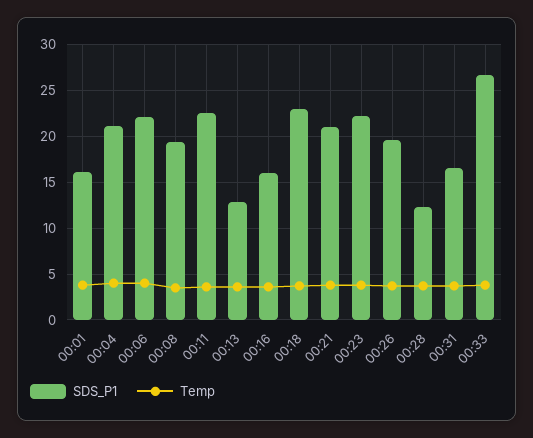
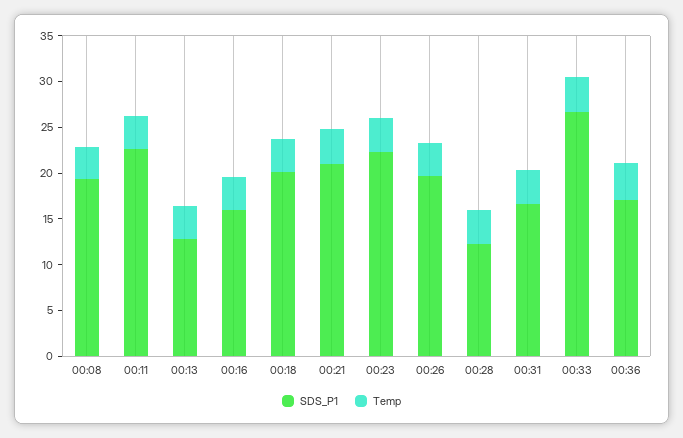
SDS_P1, 00:01: 16 -> none
Temp, 00:01: 4 -> none
SDS_P1, 00:04: 21 -> none
Temp, 00:04: 4 -> none
SDS_P1, 00:06: 22 -> none
Temp, 00:06: 4 -> none
SDS_P1, 00:18: 23 -> 20
SDS_P1, 00:36: none -> 17
Temp, 00:36: none -> 4

